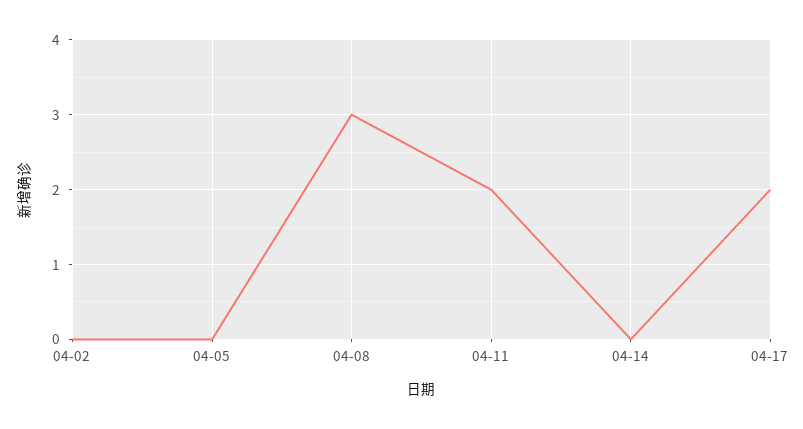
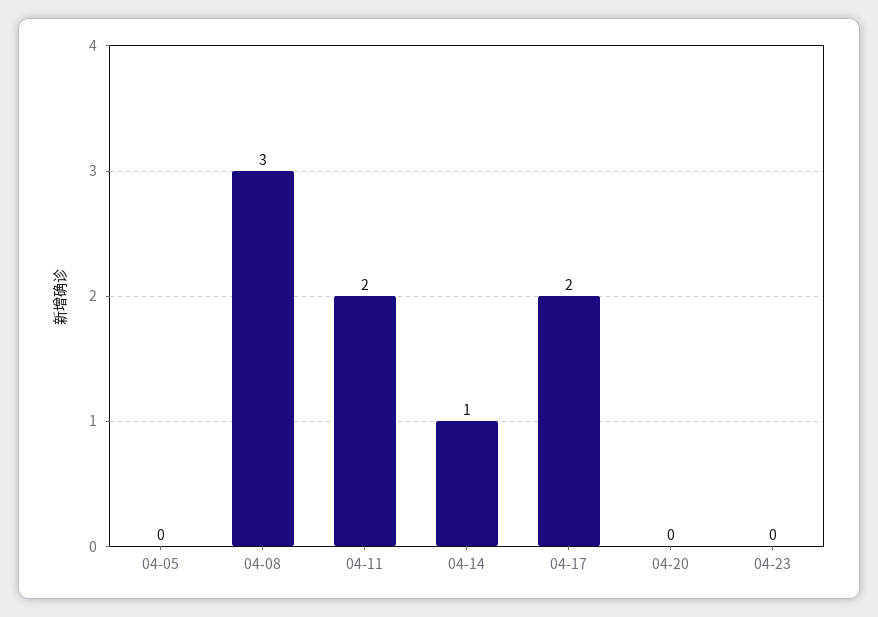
04-02: 0 -> none
04-14: 0 -> 1
04-20: none -> 0
04-23: none -> 0

